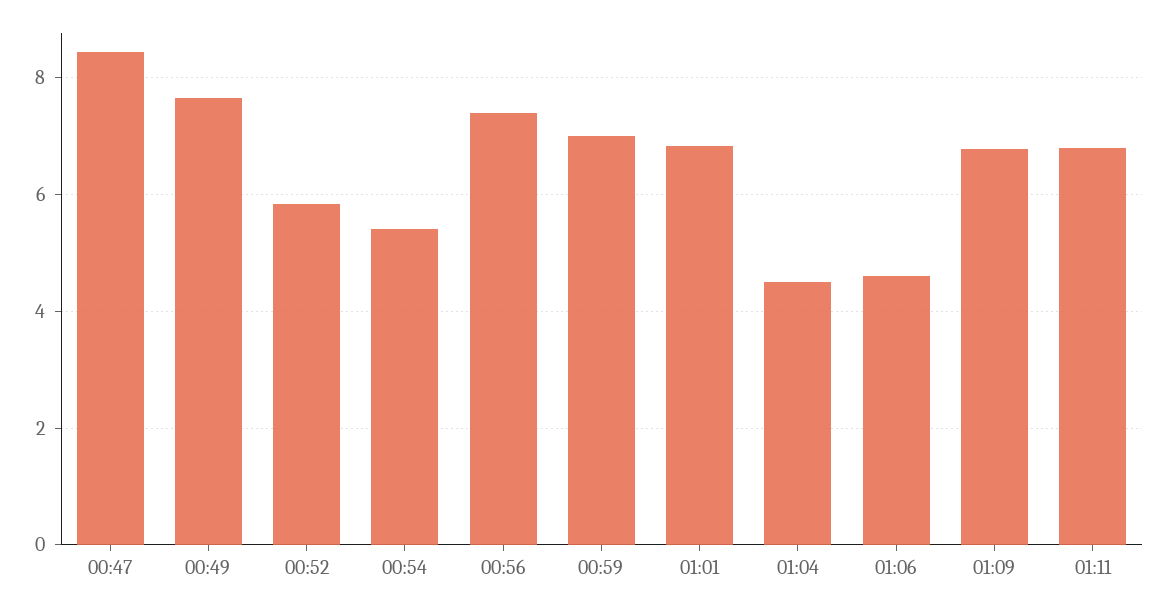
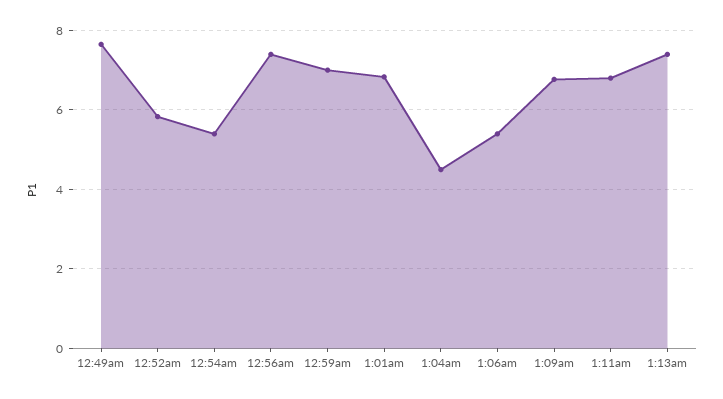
00:47: 8.4 -> none
01:06: 4.6 -> 5.4
1:13am: none -> 7.4

